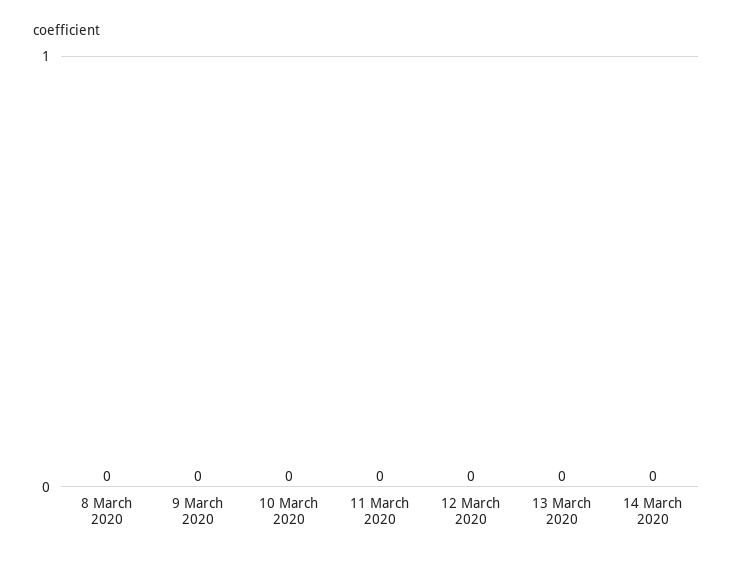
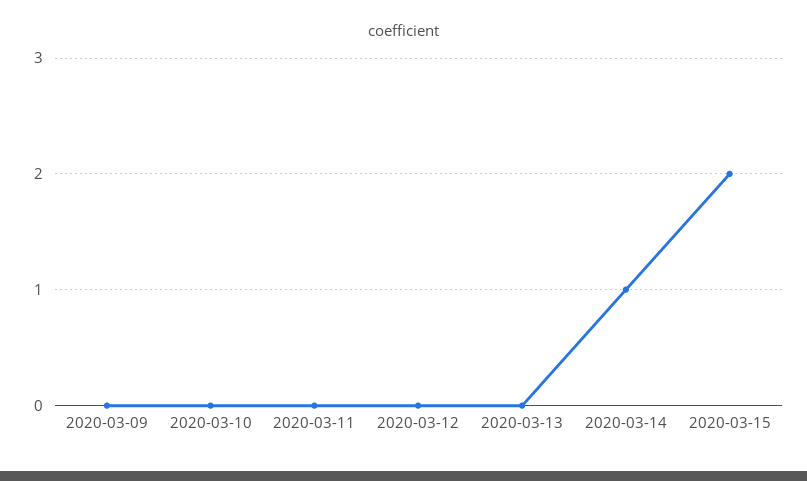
8 March 2020: 0 -> none
14 March 2020: 0 -> 1
2020-03-15: none -> 2

